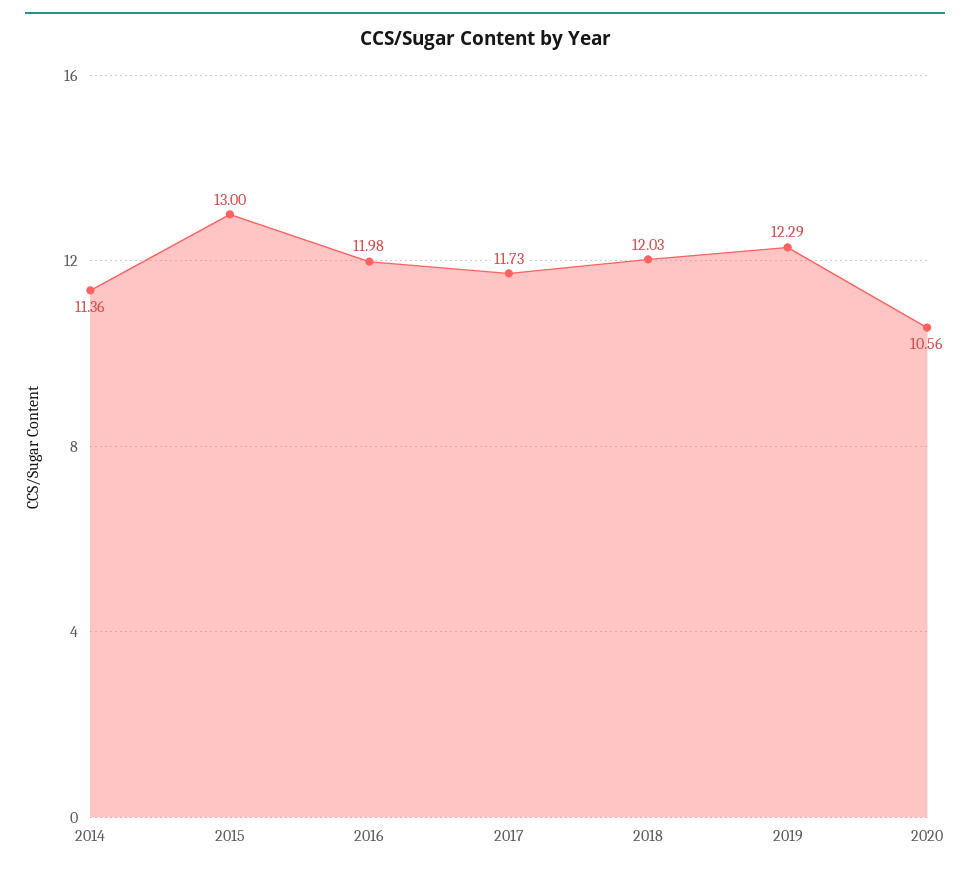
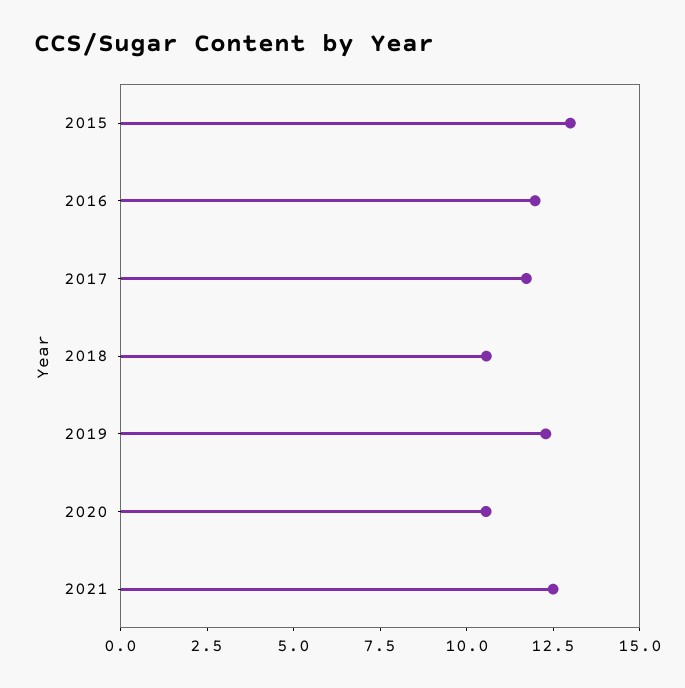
2014: 11.36 -> none
2018: 12.03 -> 10.5
2021: none -> 12.5

